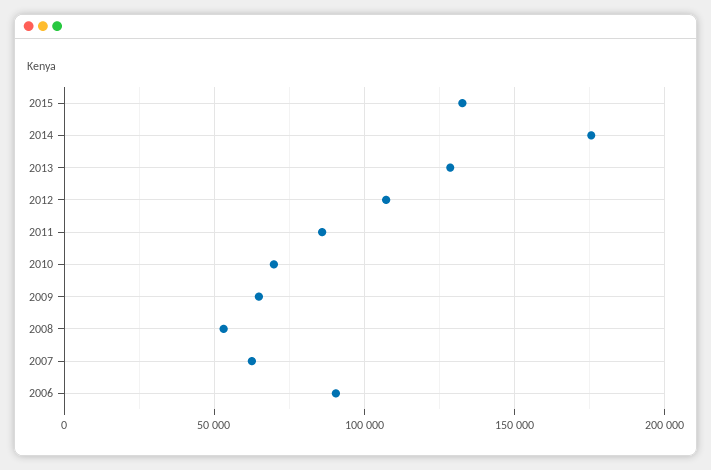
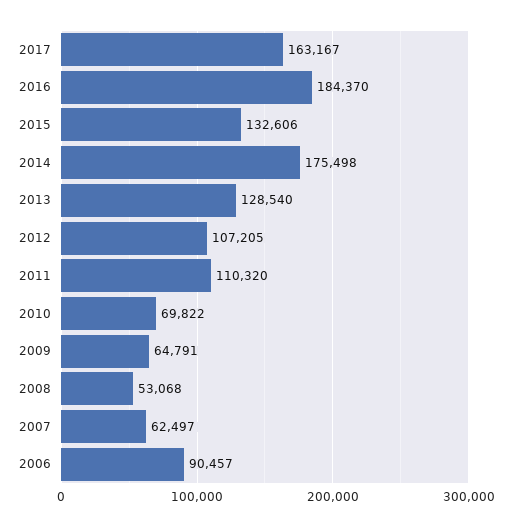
2011: 85000 -> 110320
2017: none -> 163167
2016: none -> 184370

